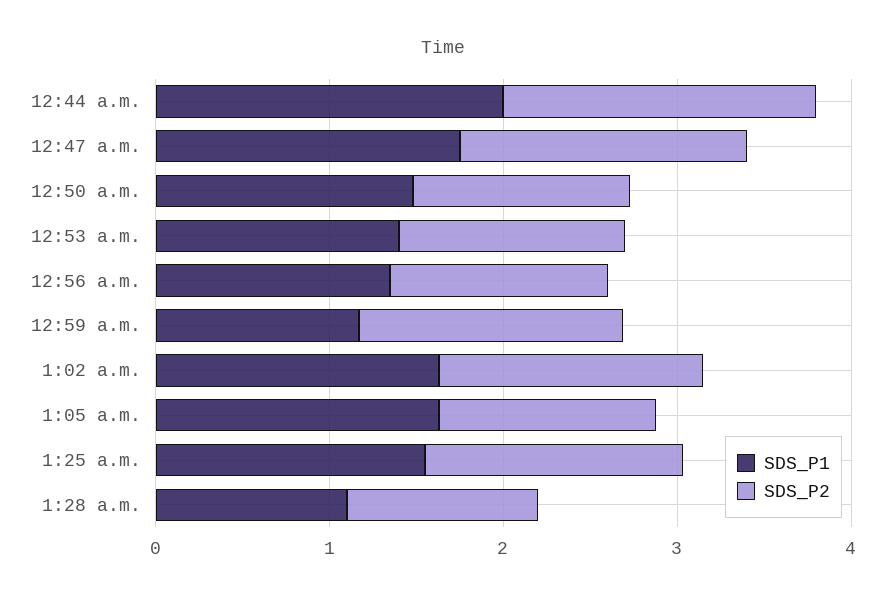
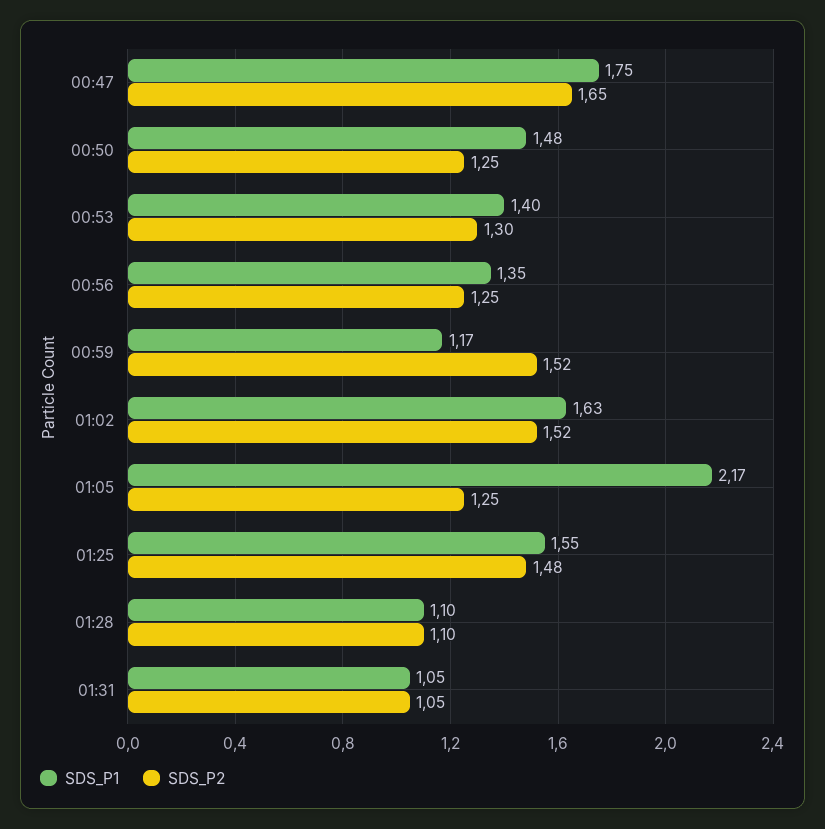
SDS_P1, 12:44 a.m.: 2 -> none
SDS_P2, 12:44 a.m.: 1.8 -> none
SDS_P1, 1:05 a.m.: 1.6 -> 2.17
SDS_P1, 01:31: none -> 1.05
SDS_P2, 01:31: none -> 1.05

